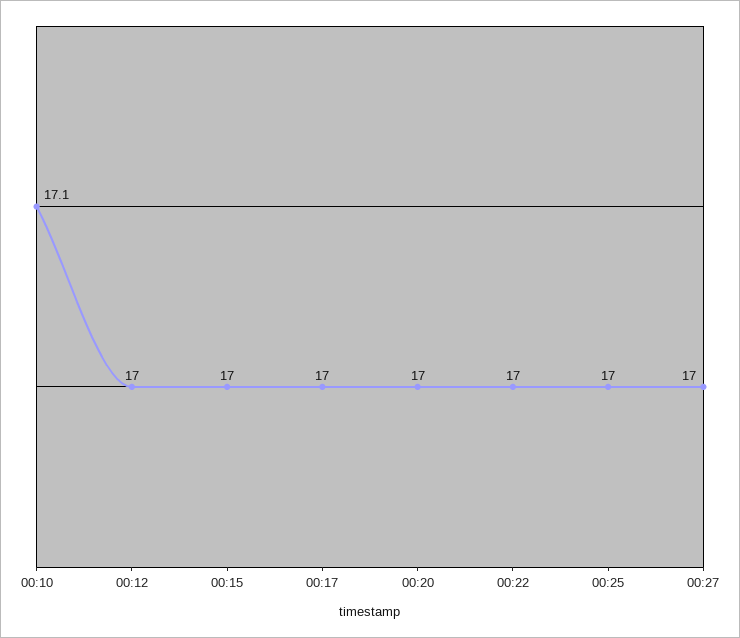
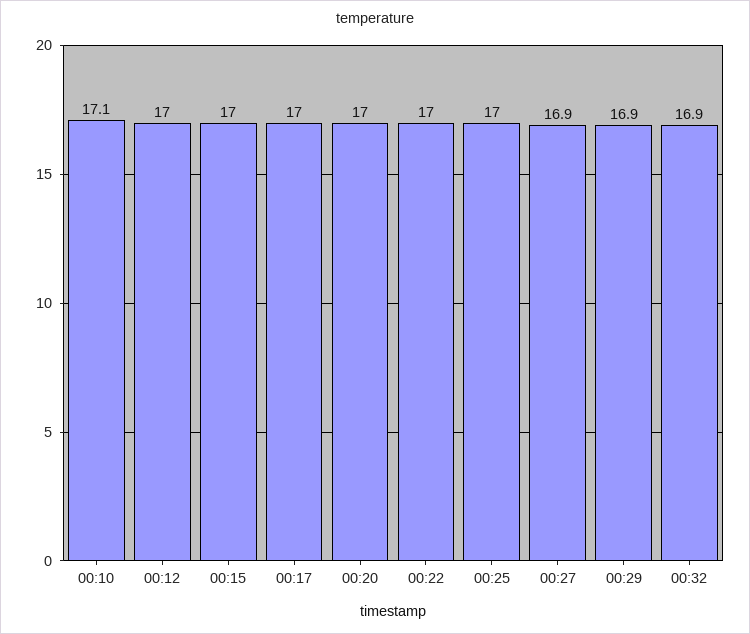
00:27: 17 -> 16.9
00:29: none -> 16.9
00:32: none -> 16.9

